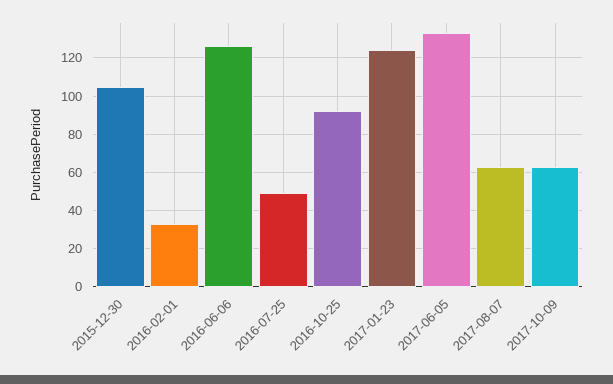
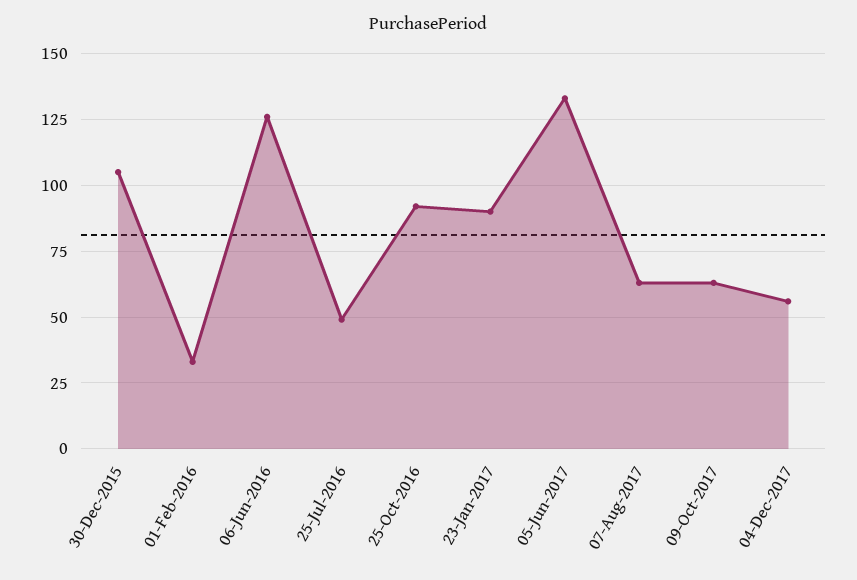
2017-01-23: 125 -> 90
04-Dec-2017: none -> 55

